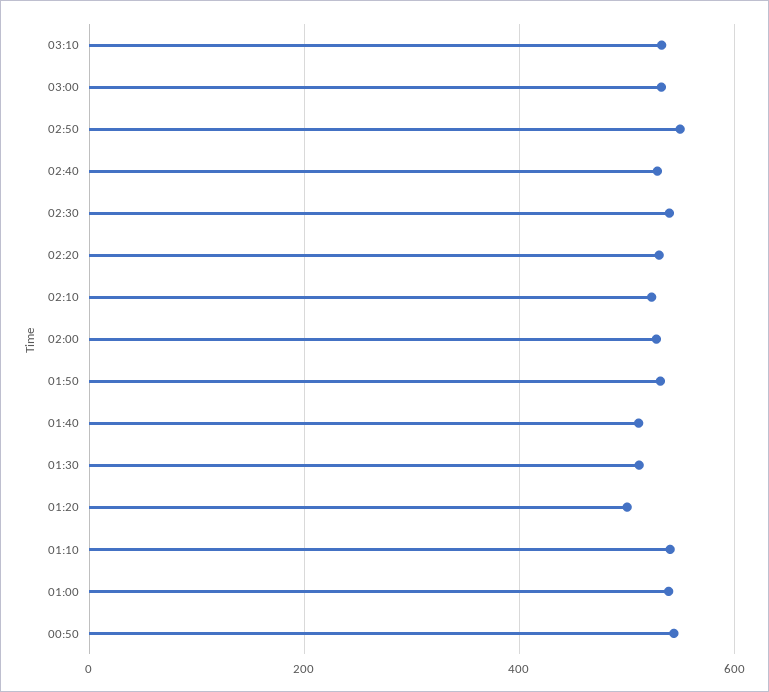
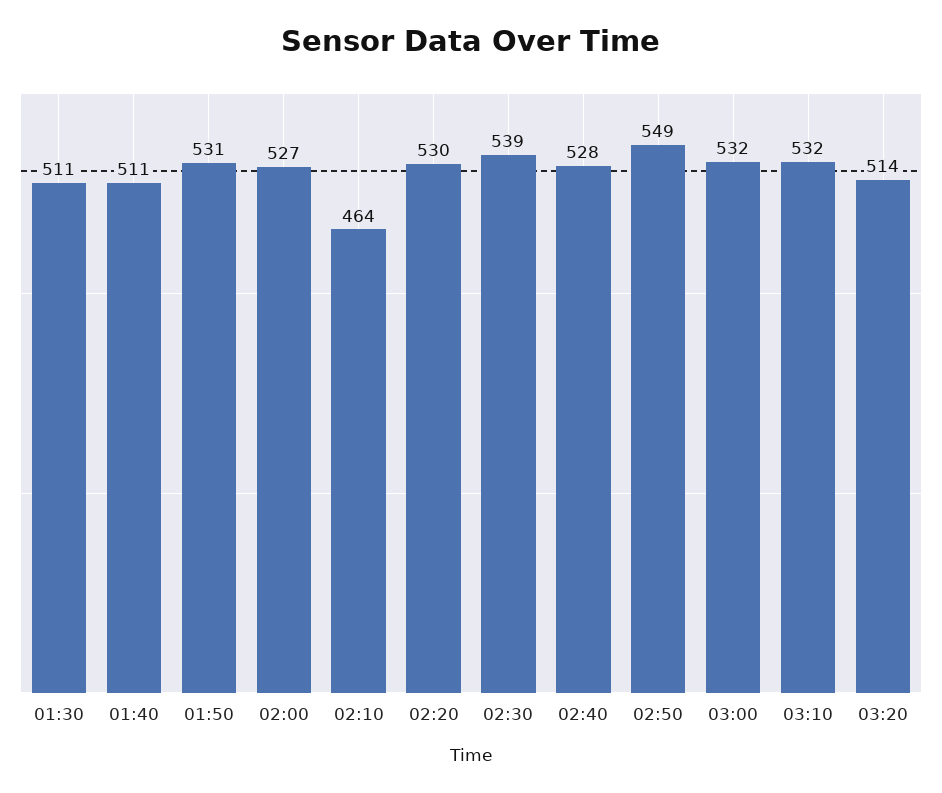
02:10: 520 -> 464
01:20: 500 -> none
01:10: 540 -> none
01:00: 540 -> none
00:50: 540 -> none
03:20: none -> 514

